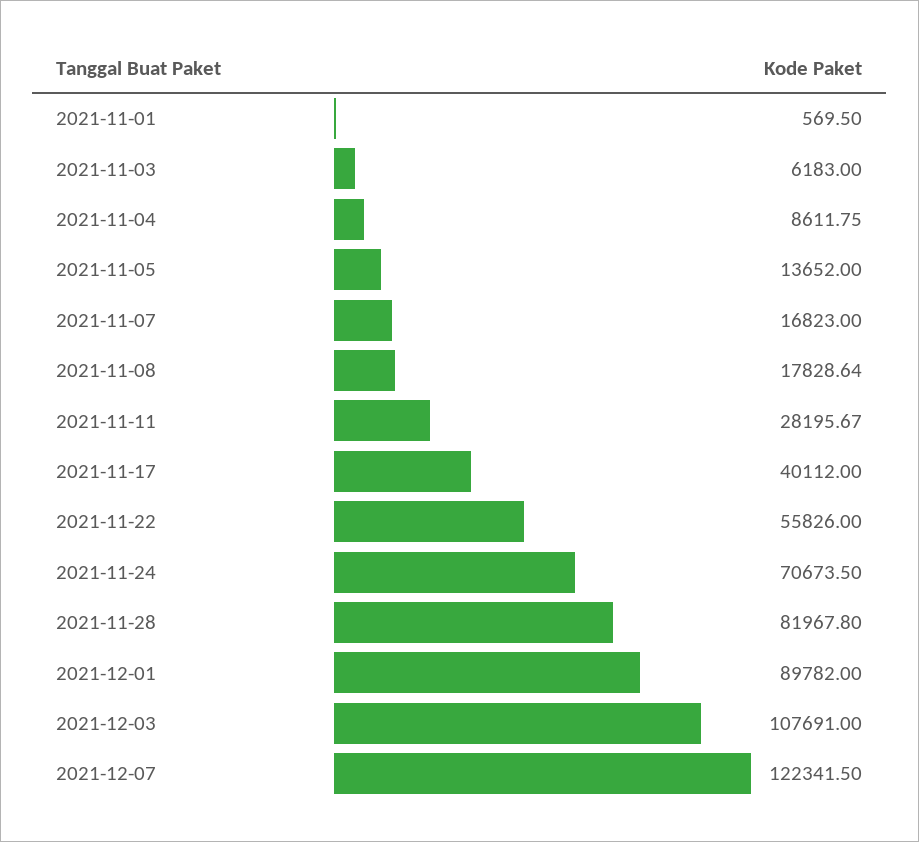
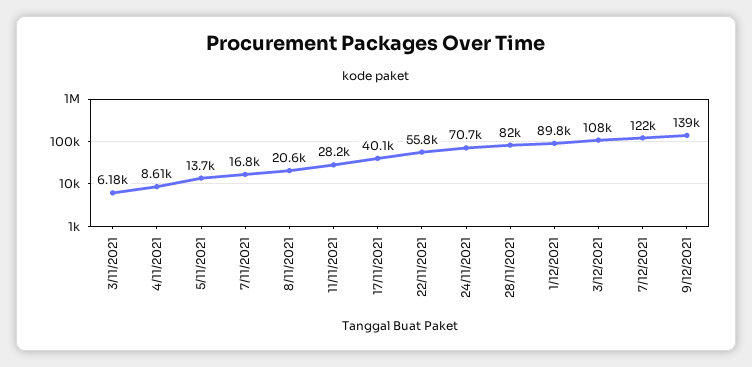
2021-11-01: 569.5 -> none
2021-11-08: 17828.64 -> 20600
9/12/2021: none -> 139000

